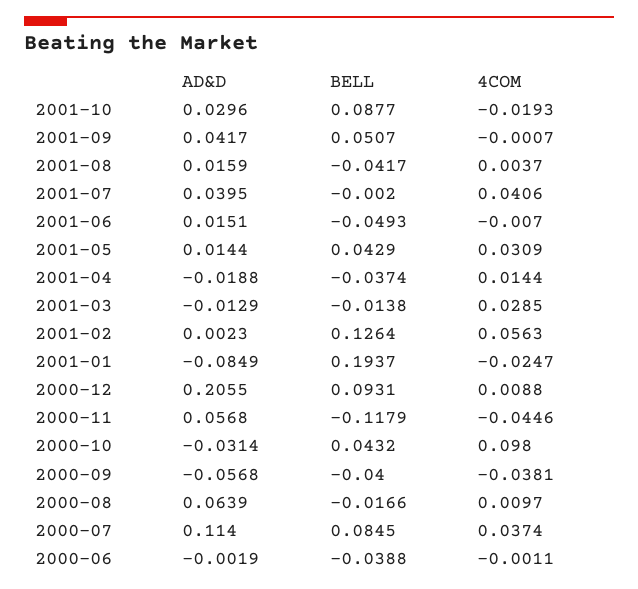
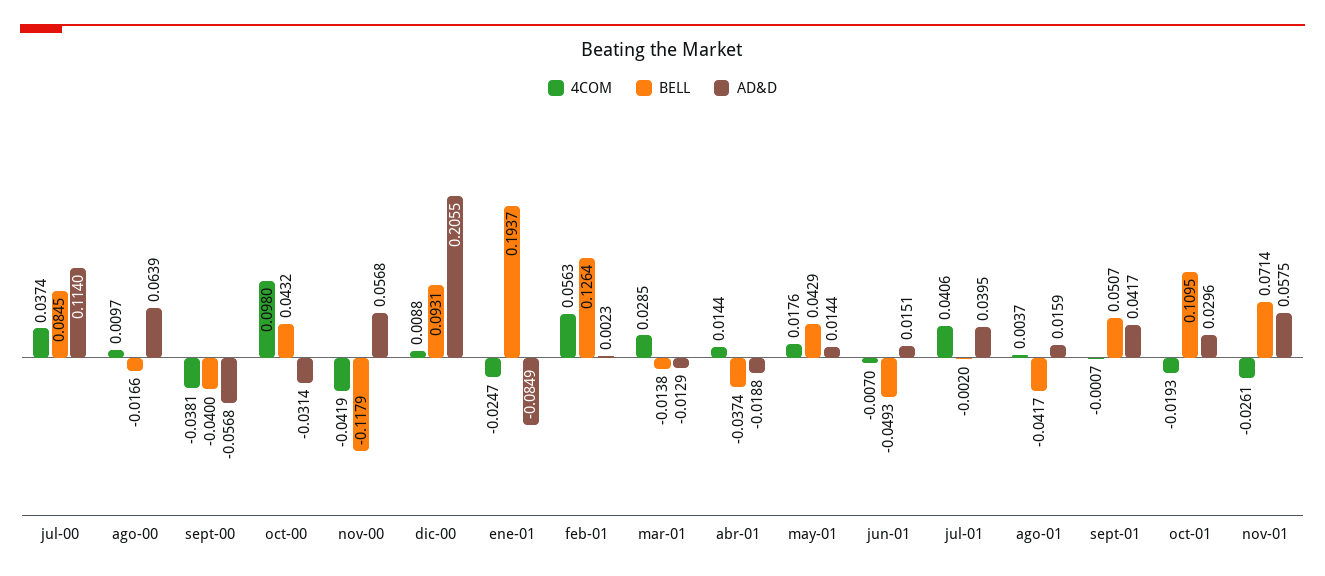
BELL, 2001-10: 0.0877 -> 0.1095
4COM, 2001-05: 0.0309 -> 0.0176
4COM, 2000-11: -0.0446 -> -0.0419
AD&D, 2000-06: -0.0019 -> none
BELL, 2000-06: -0.0388 -> none
4COM, 2000-06: -0.0011 -> none
4COM, nov-01: none -> -0.0261
BELL, nov-01: none -> 0.0714
AD&D, nov-01: none -> 0.0575

